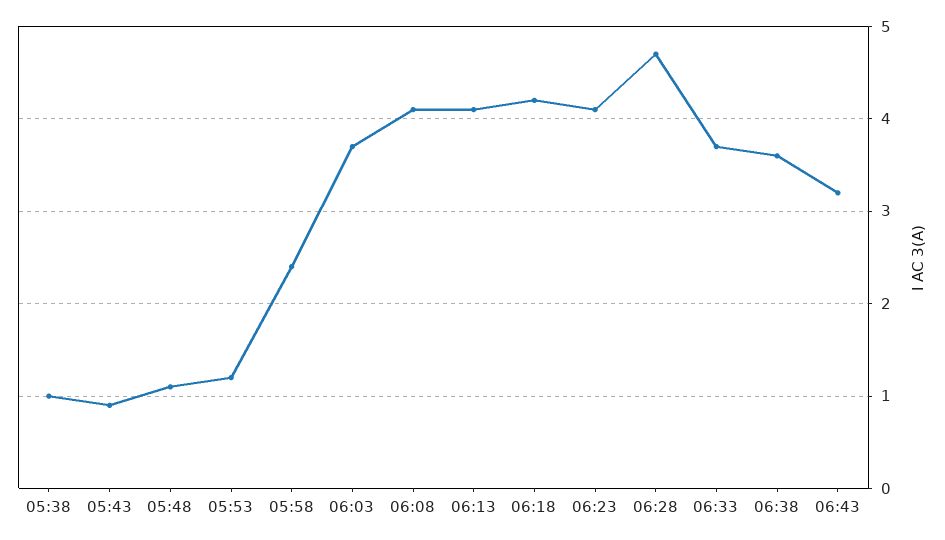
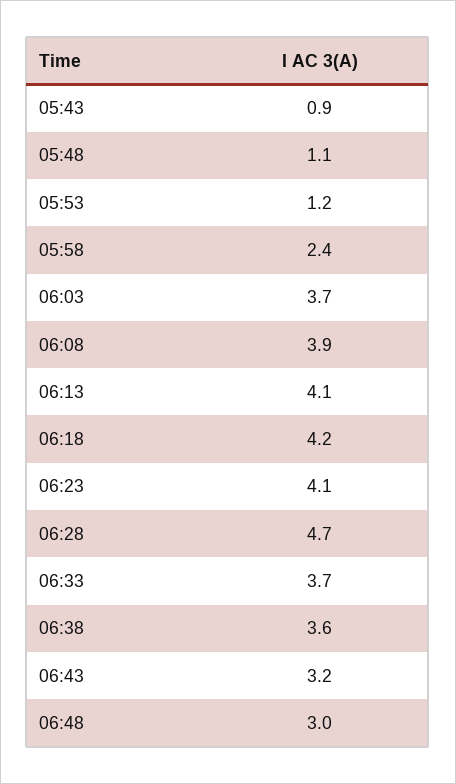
05:38: 1 -> none
06:08: 4.1 -> 3.9
06:48: none -> 3

